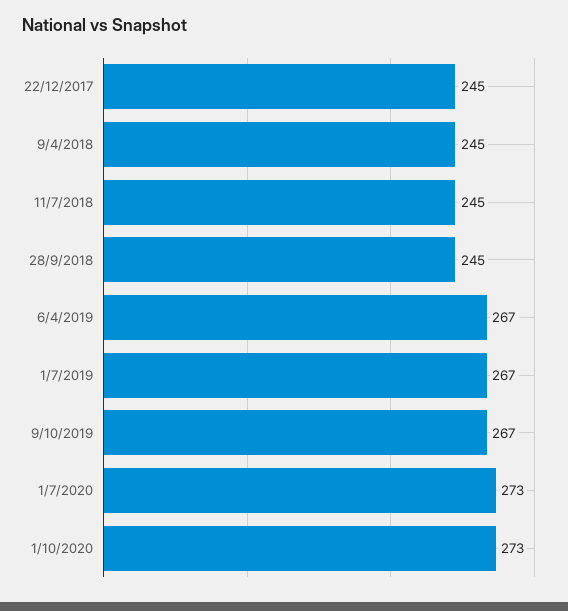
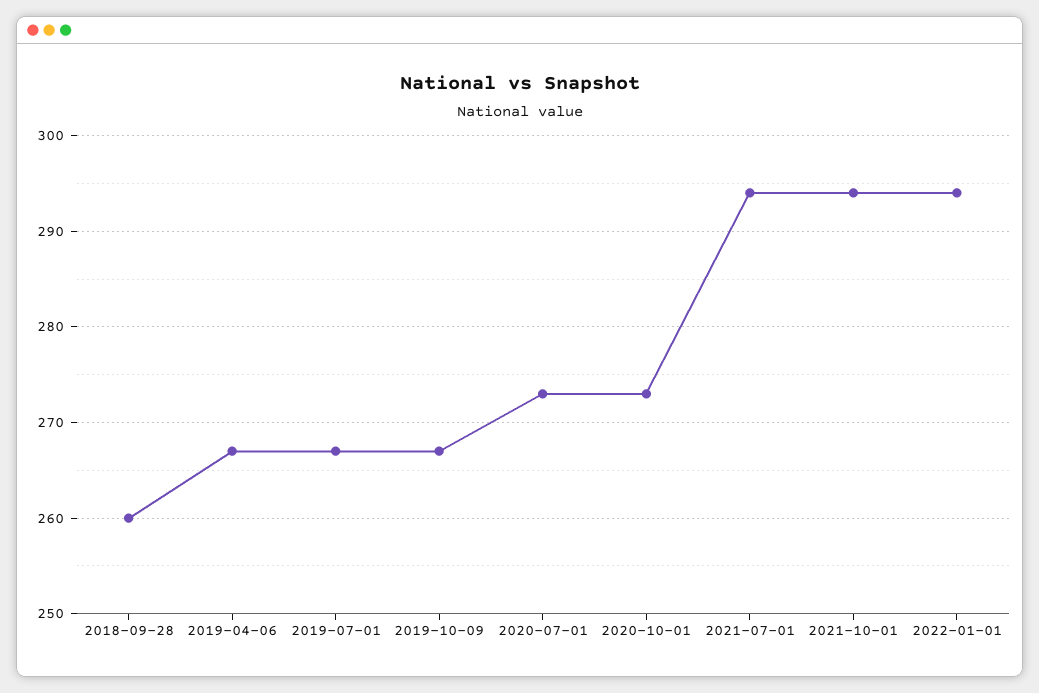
22/12/2017: 245 -> none
9/4/2018: 245 -> none
11/7/2018: 245 -> none
28/9/2018: 245 -> 260
2021-07-01: none -> 294
2021-10-01: none -> 294
2022-01-01: none -> 294

